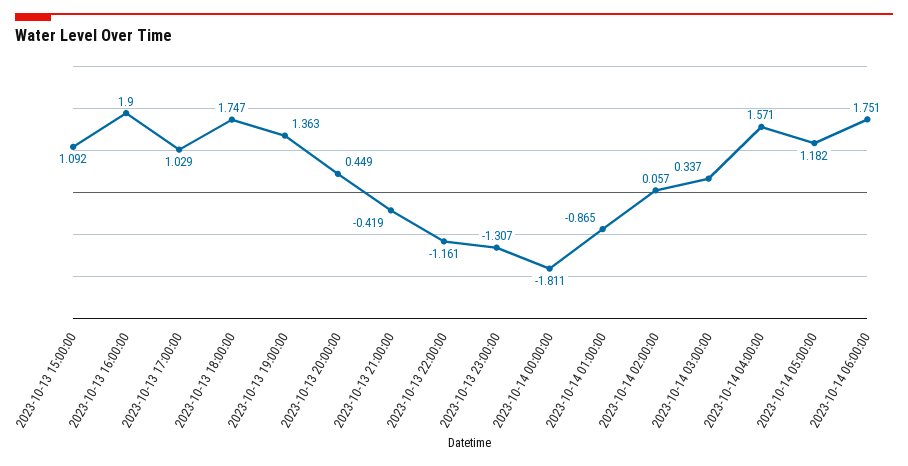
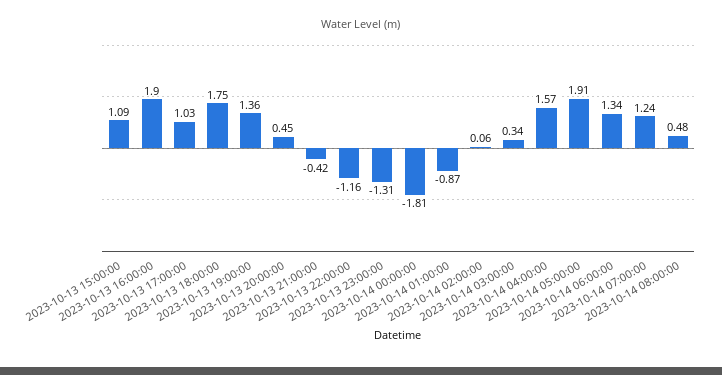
2023-10-14 05:00:00: 1.182 -> 1.91
2023-10-14 06:00:00: 1.751 -> 1.34
2023-10-14 07:00:00: none -> 1.24
2023-10-14 08:00:00: none -> 0.48

